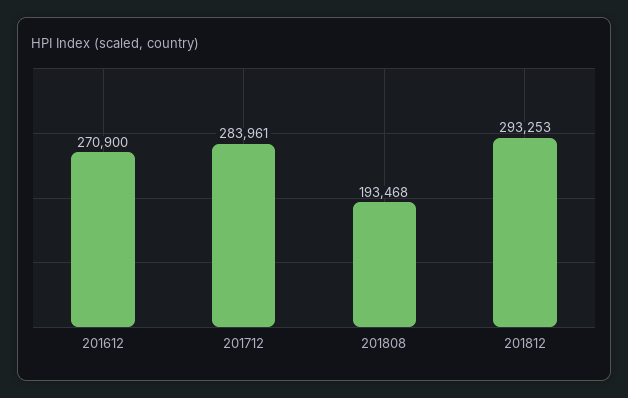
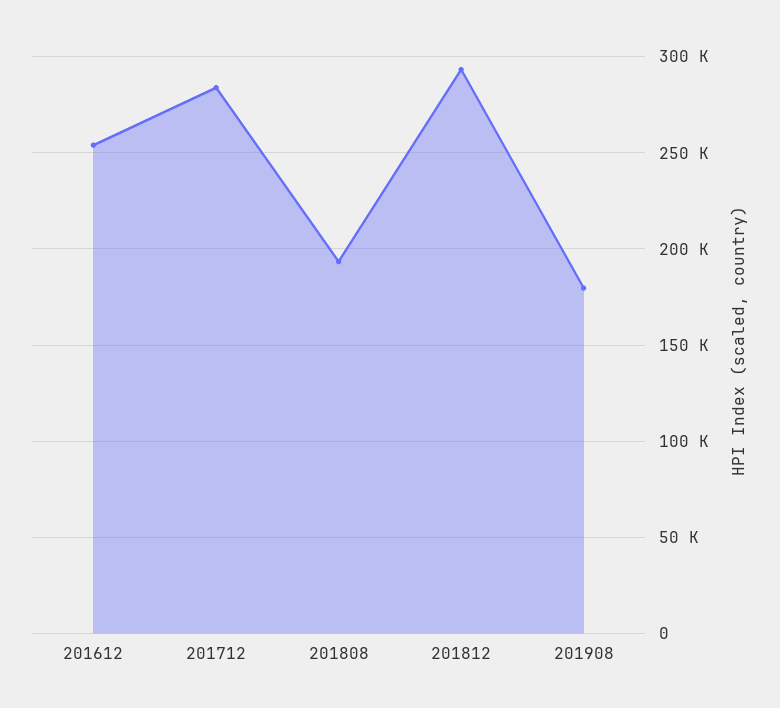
201612: 270900 -> 255000
201908: none -> 180000

